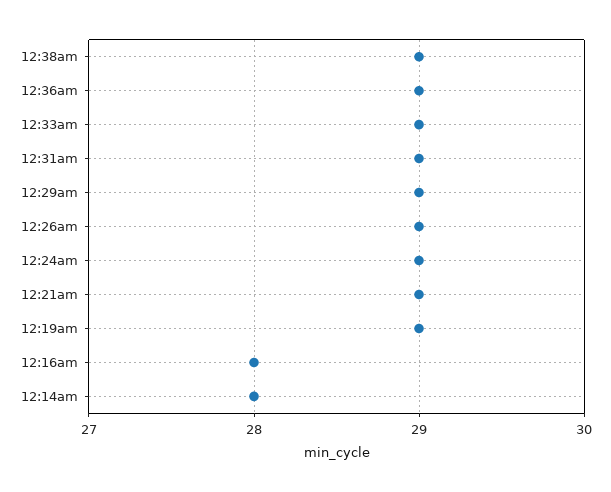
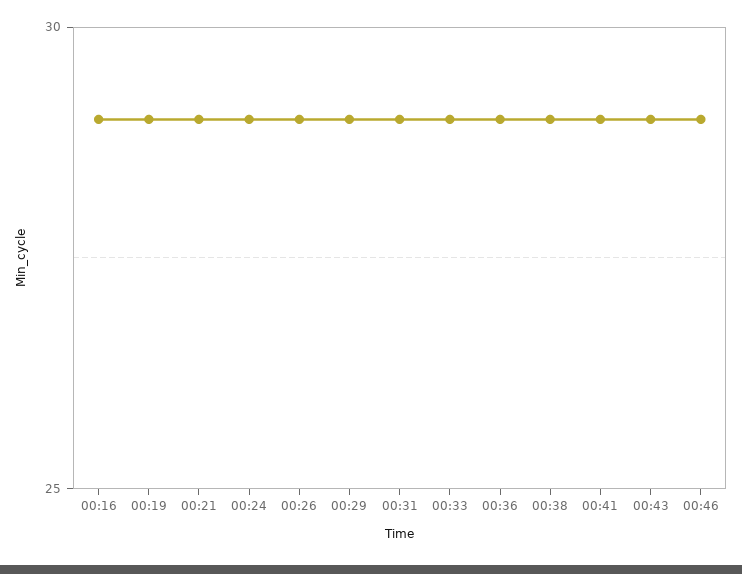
12:16am: 28 -> 29
12:14am: 28 -> none
00:41: none -> 29
00:43: none -> 29
00:46: none -> 29

